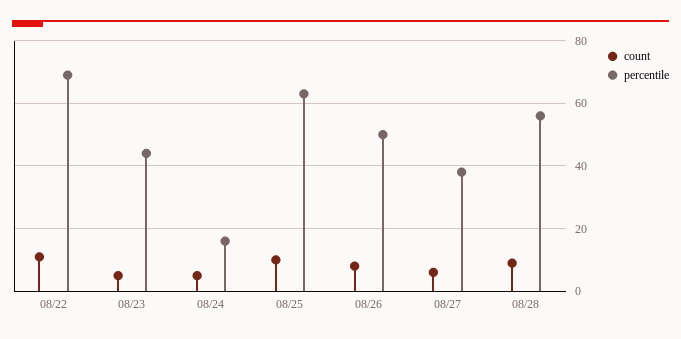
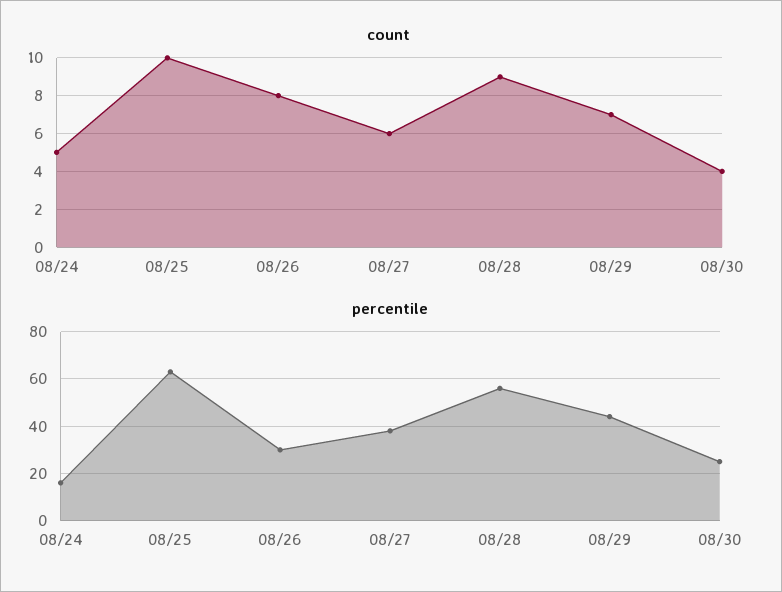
count, 08/22: 10 -> none
percentile, 08/22: 70 -> none
count, 08/23: 5 -> none
percentile, 08/23: 45 -> none
percentile, 08/26: 50 -> 30
count, 08/29: none -> 7
count, 08/30: none -> 4
percentile, 08/29: none -> 45
percentile, 08/30: none -> 25

